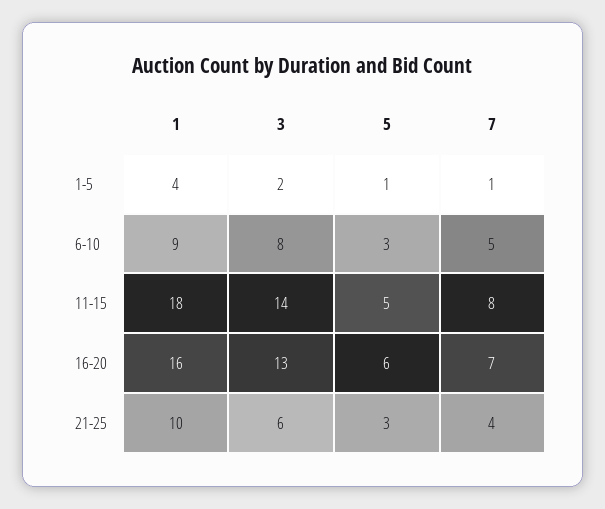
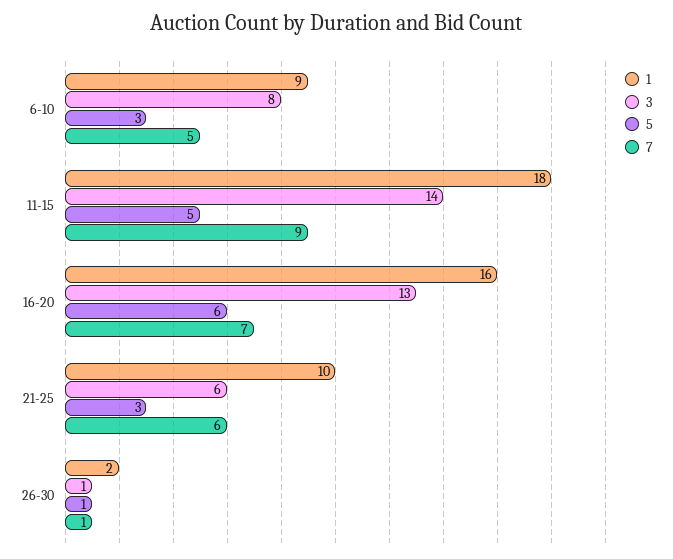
1, 1-5: 4 -> none
3, 1-5: 2 -> none
5, 1-5: 1 -> none
7, 1-5: 1 -> none
7, 11-15: 8 -> 9
7, 21-25: 4 -> 6
1, 26-30: none -> 2
3, 26-30: none -> 1
5, 26-30: none -> 1
7, 26-30: none -> 1

